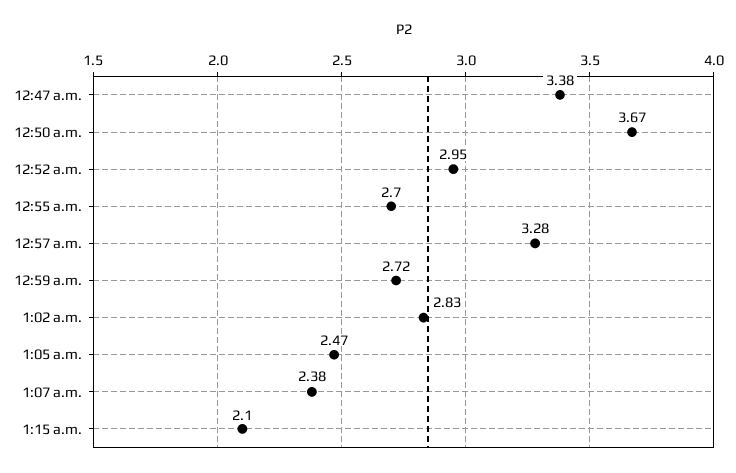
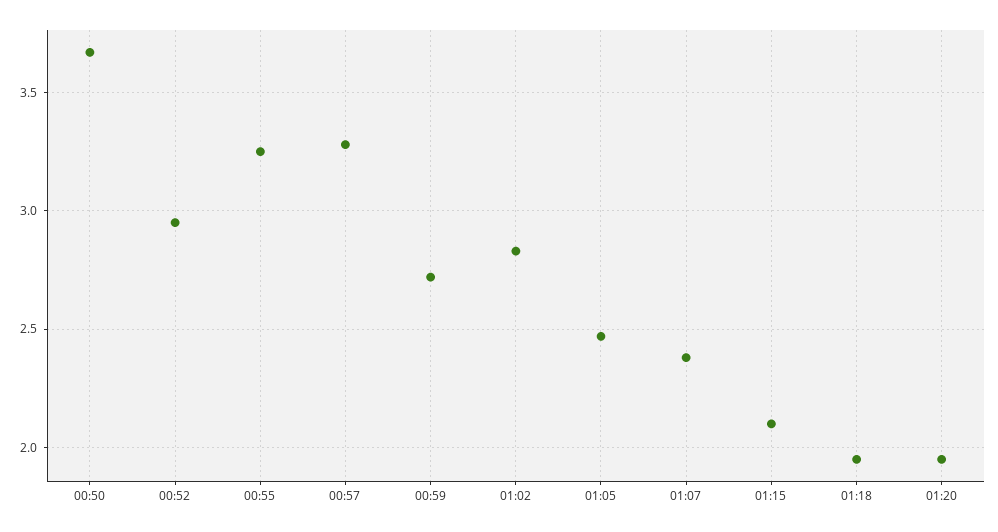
12:47 a.m.: 3.38 -> none
12:55 a.m.: 2.7 -> 3.25
01:18: none -> 1.95
01:20: none -> 1.95

